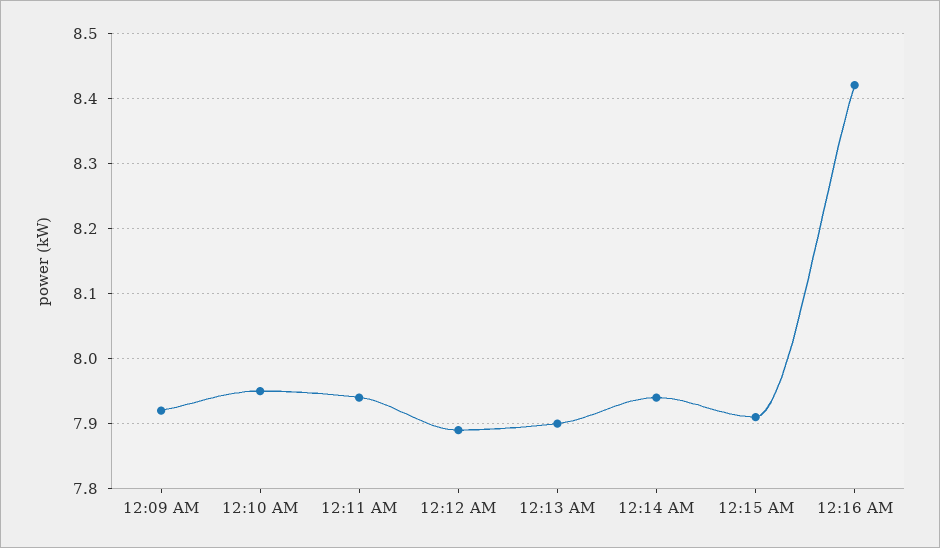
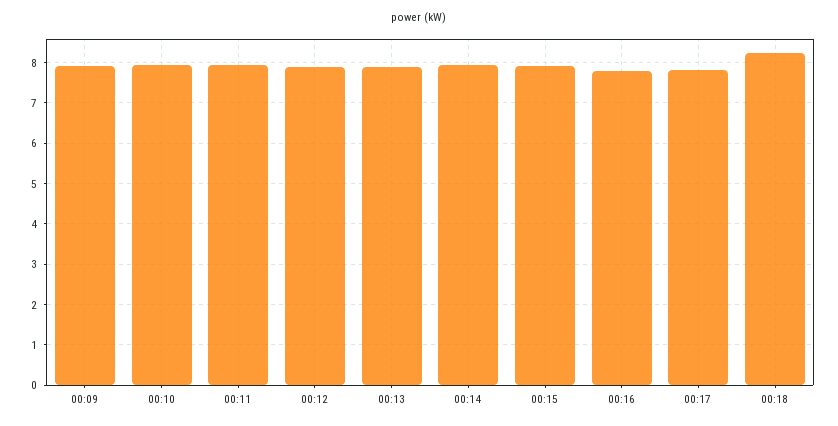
12:16 AM: 8.42 -> 7.8
00:17: none -> 7.8
00:18: none -> 8.2

